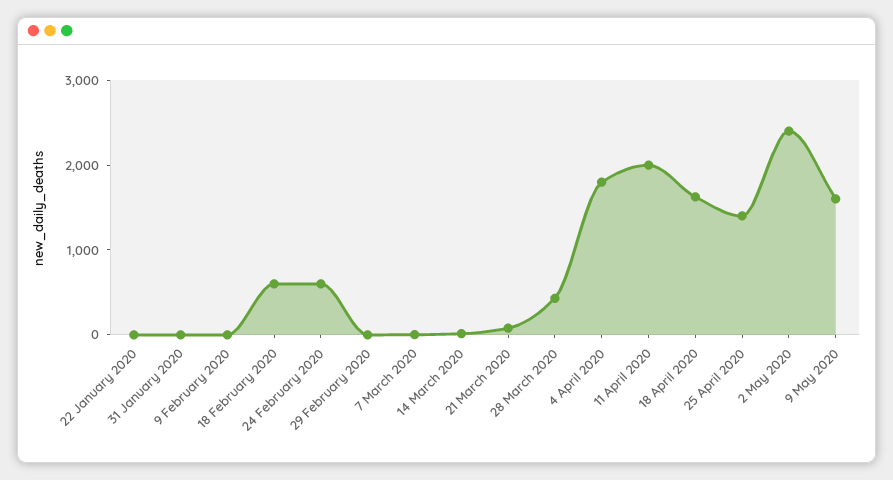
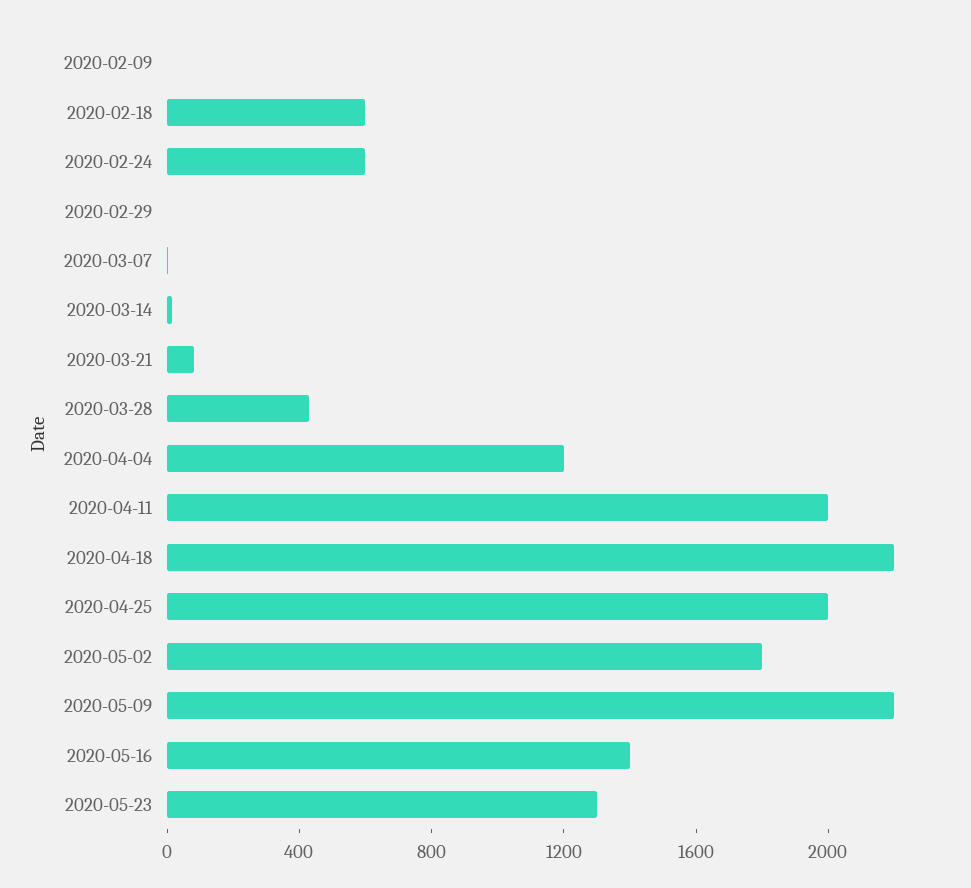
22 January 2020: 0 -> none
31 January 2020: 0 -> none
4 April 2020: 1800 -> 1200
18 April 2020: 1600 -> 2200
25 April 2020: 1400 -> 2000
2 May 2020: 2400 -> 1800
9 May 2020: 1600 -> 2200
2020-05-16: none -> 1400
2020-05-23: none -> 1300

